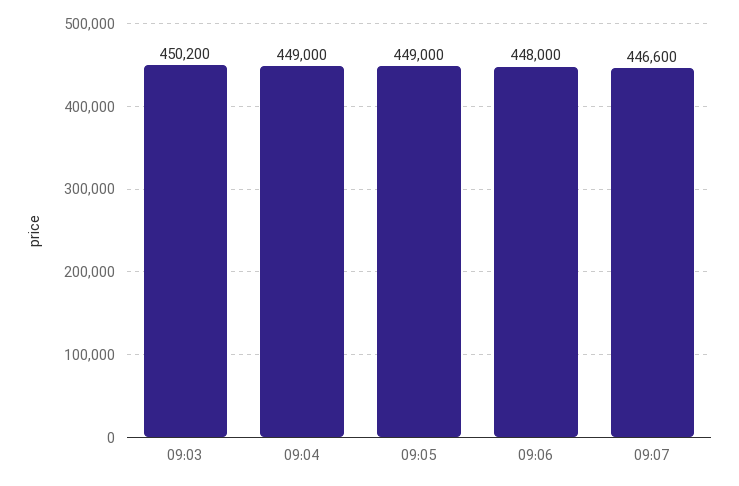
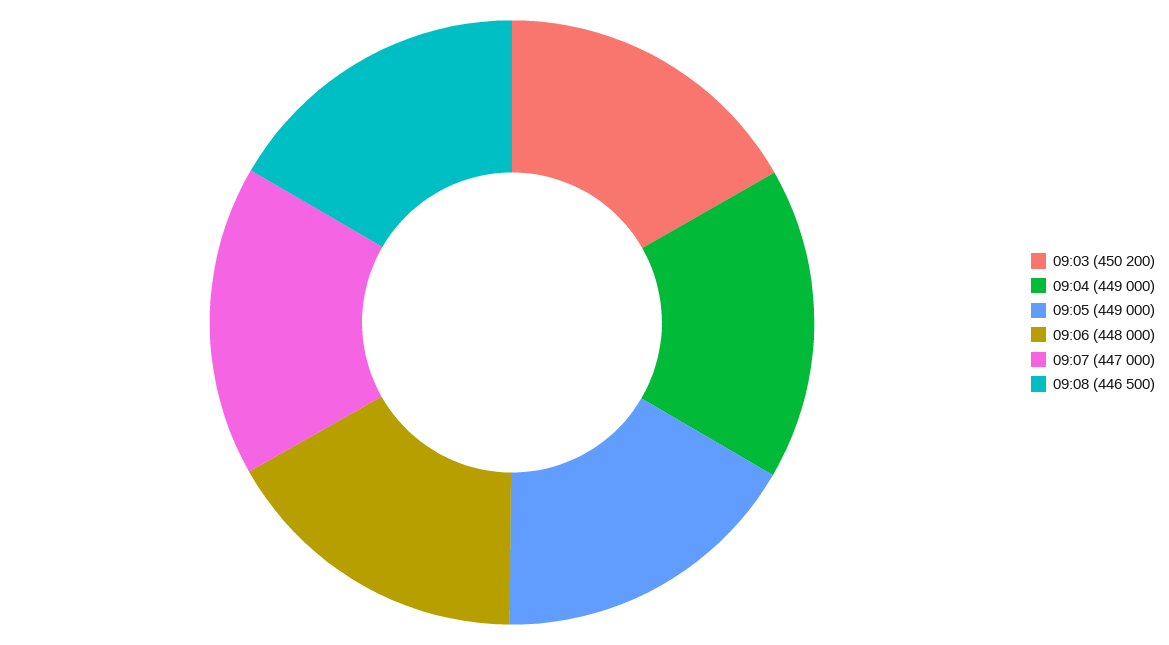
09:07: 446600 -> 447000
09:08: none -> 446500

